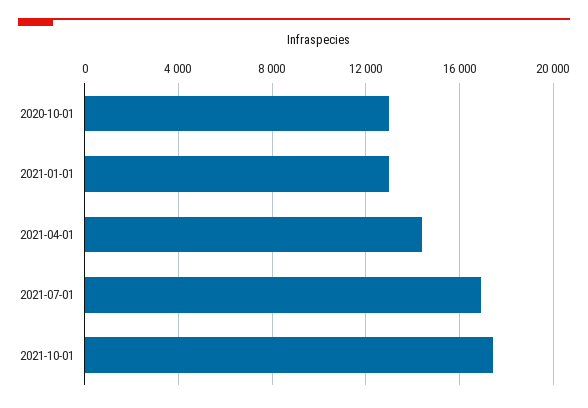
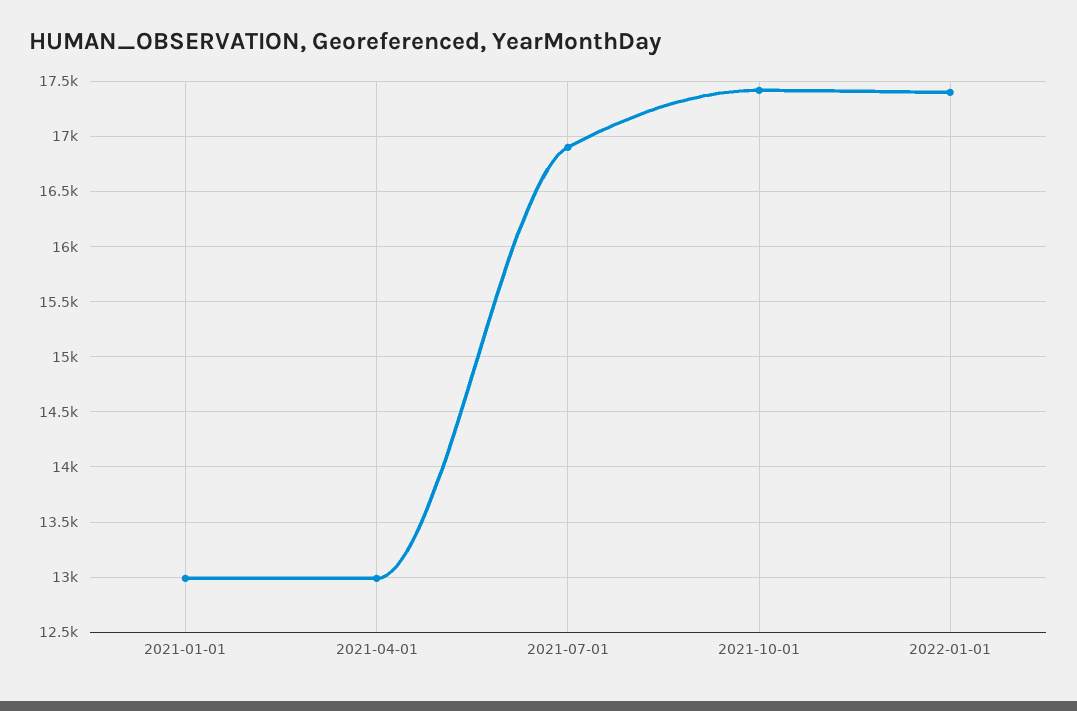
2020-10-01: 13000 -> none
2021-04-01: 14500 -> 13000
2022-01-01: none -> 17400

